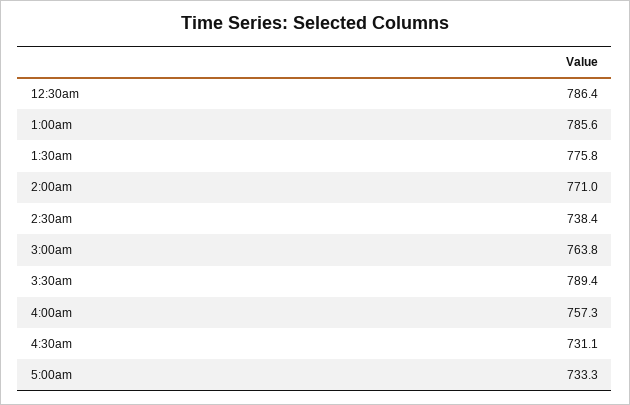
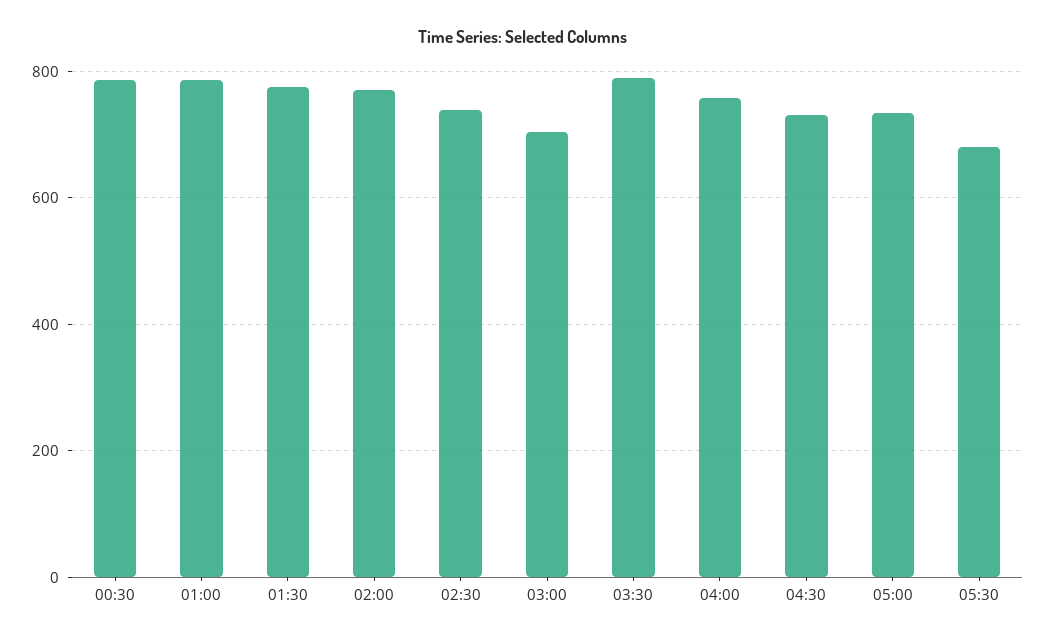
3:00am: 763.8 -> 700
05:30: none -> 680

